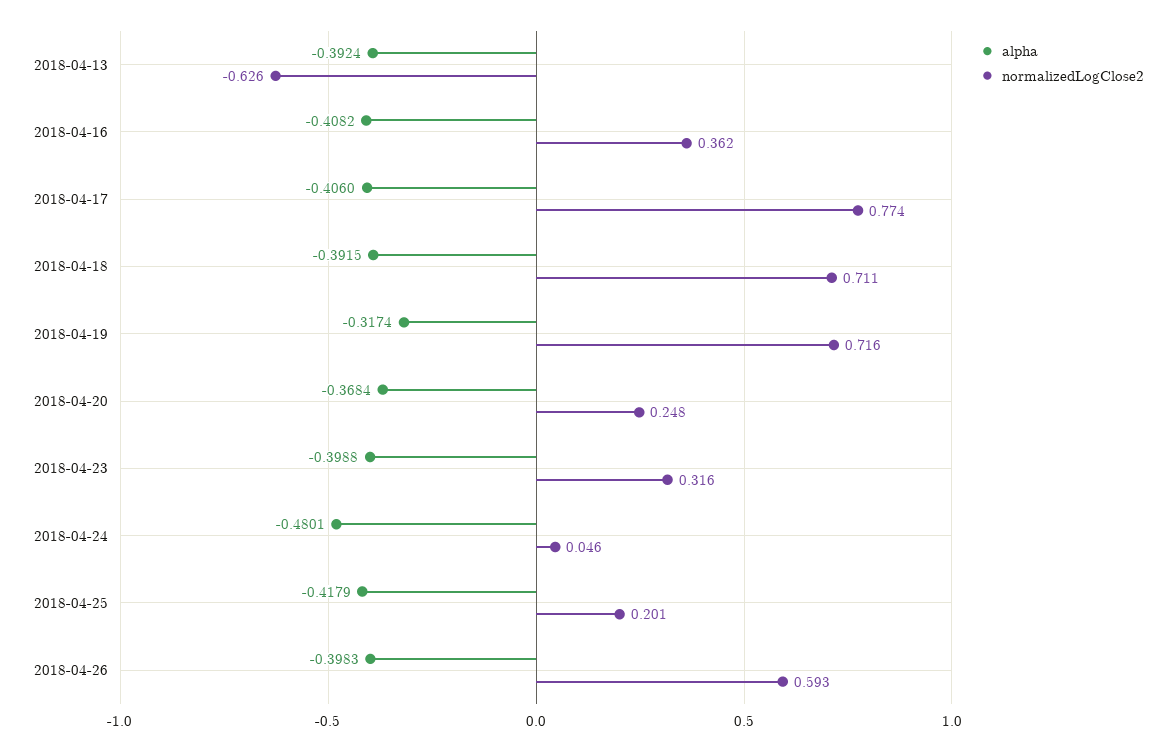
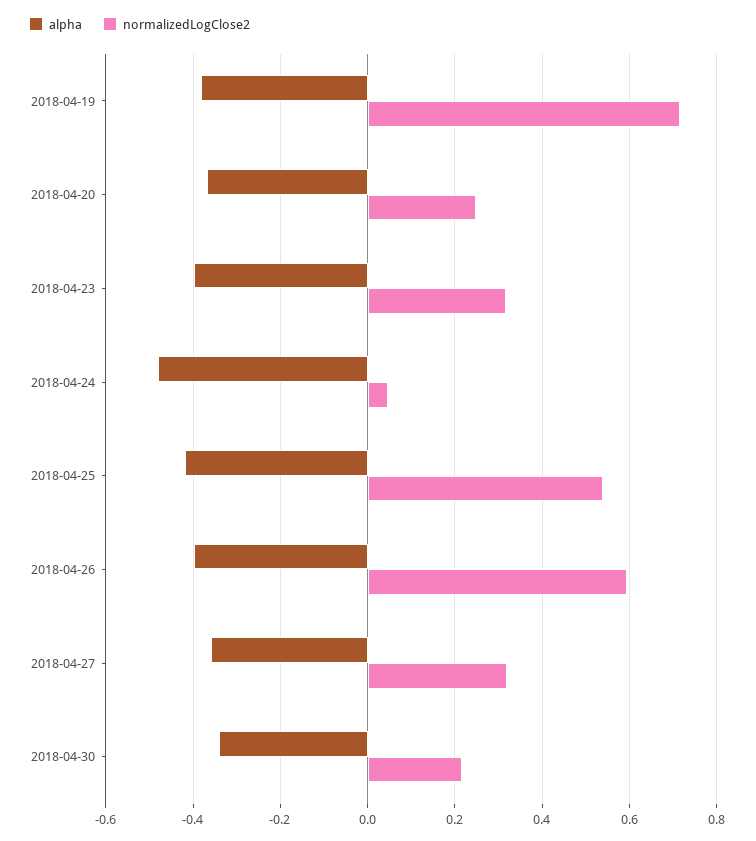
alpha, 2018-04-13: -0.3924 -> none
normalizedLogClose2, 2018-04-13: -0.626 -> none
alpha, 2018-04-16: -0.4082 -> none
normalizedLogClose2, 2018-04-16: 0.362 -> none
alpha, 2018-04-17: -0.406 -> none
normalizedLogClose2, 2018-04-17: 0.774 -> none
alpha, 2018-04-18: -0.3915 -> none
normalizedLogClose2, 2018-04-18: 0.711 -> none
alpha, 2018-04-19: -0.3174 -> -0.38
normalizedLogClose2, 2018-04-25: 0.201 -> 0.54
alpha, 2018-04-27: none -> -0.36
normalizedLogClose2, 2018-04-27: none -> 0.32
alpha, 2018-04-30: none -> -0.34
normalizedLogClose2, 2018-04-30: none -> 0.22

